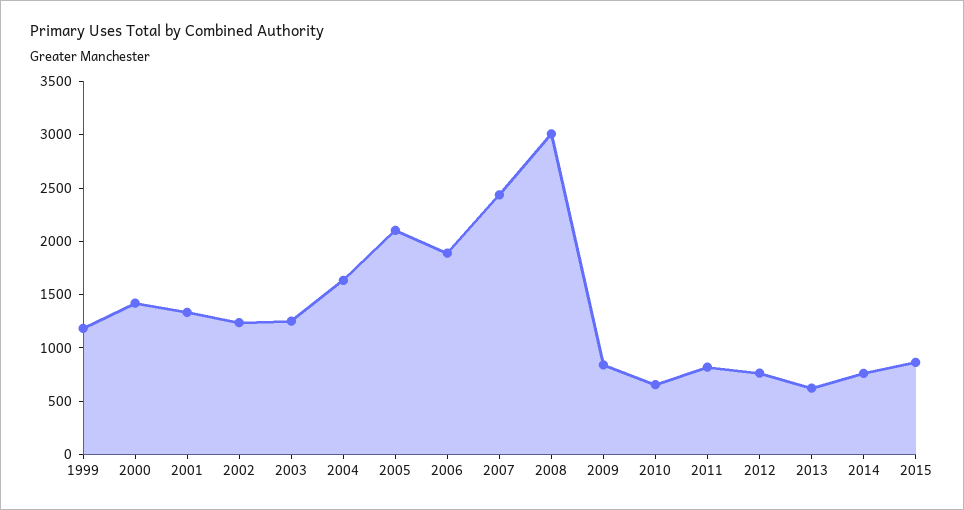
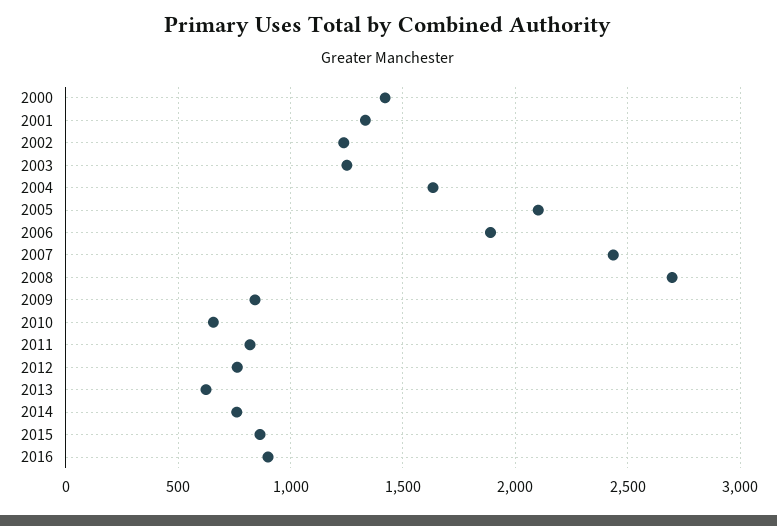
1999: 1200 -> none
2008: 3000 -> 2700
2016: none -> 900

